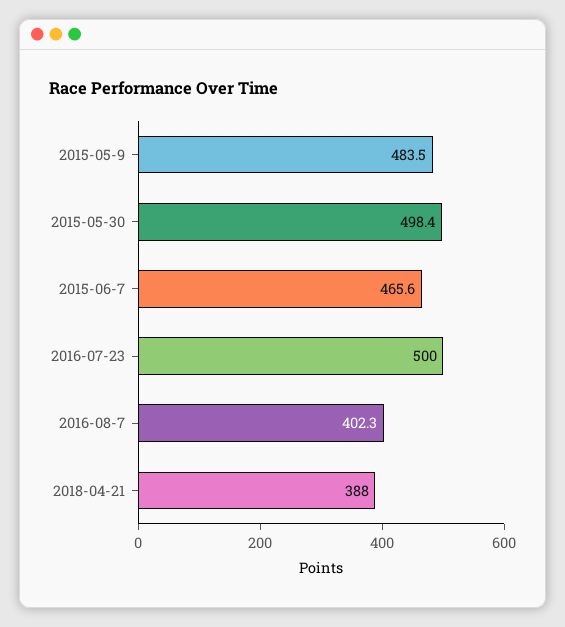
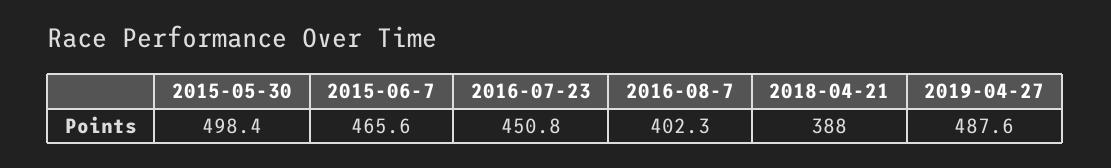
2015-05-9: 483.5 -> none
2016-07-23: 500 -> 450.8
2019-04-27: none -> 487.6

